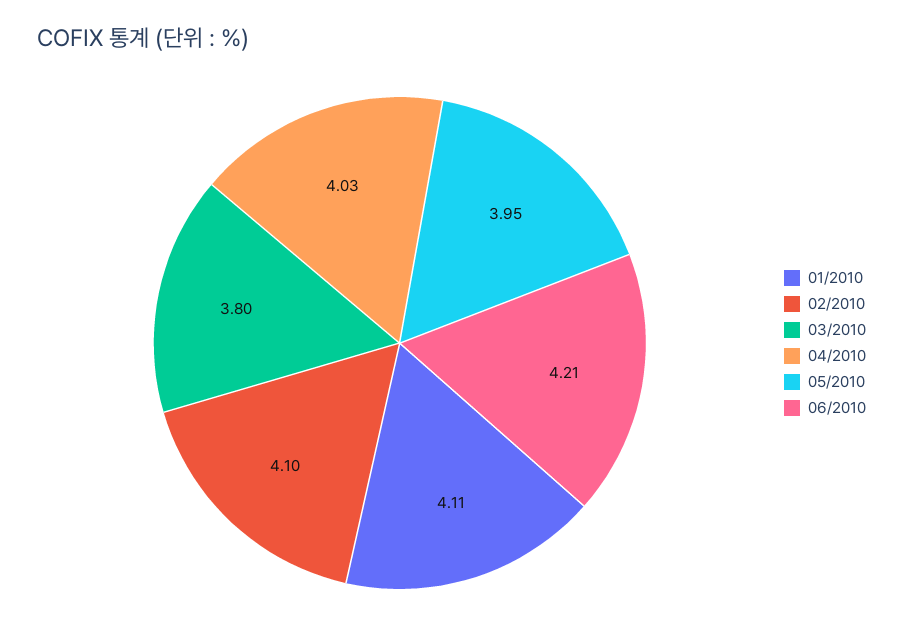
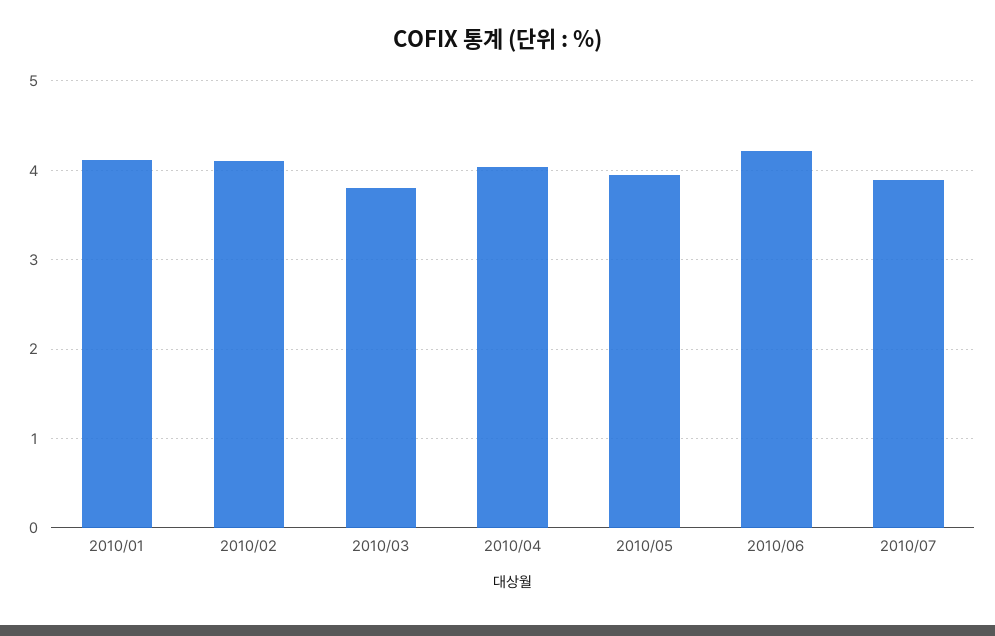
2010/07: none -> 3.9

